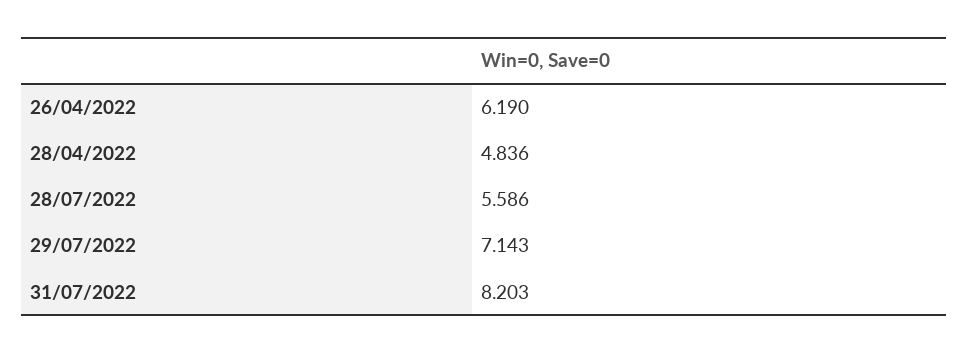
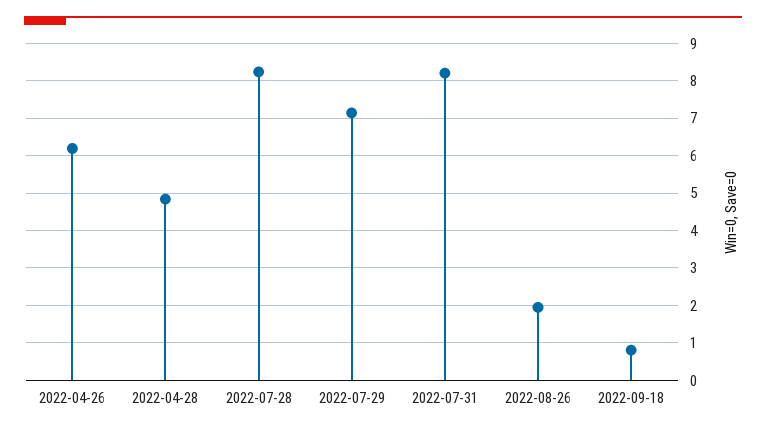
28/07/2022: 5.586 -> 8.2
2022-08-26: none -> 2
2022-09-18: none -> 0.8

